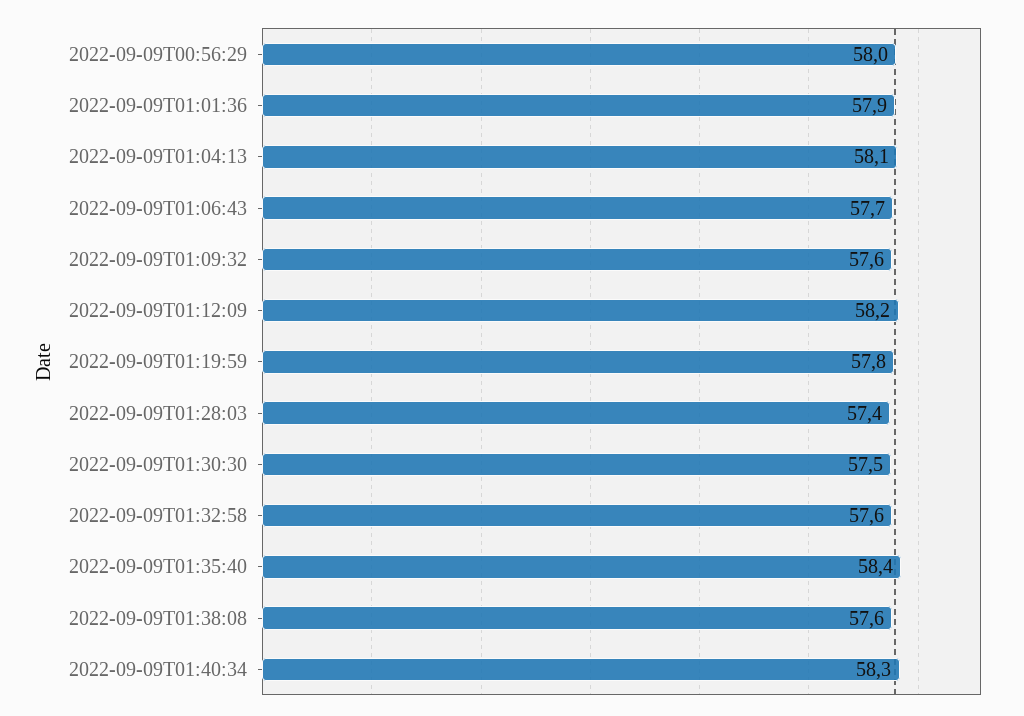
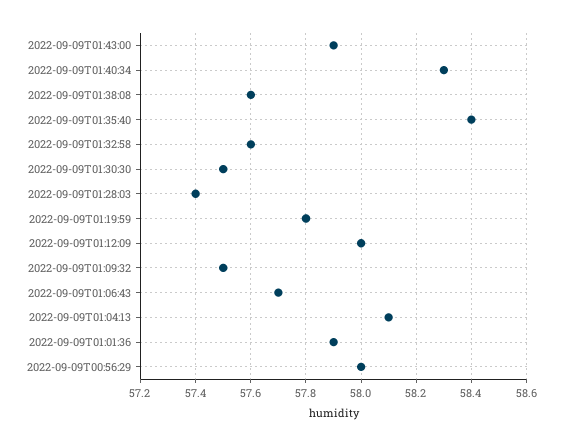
2022-09-09T01:09:32: 57.6 -> 57.5
2022-09-09T01:12:09: 58.2 -> 58
2022-09-09T01:43:00: none -> 57.9

